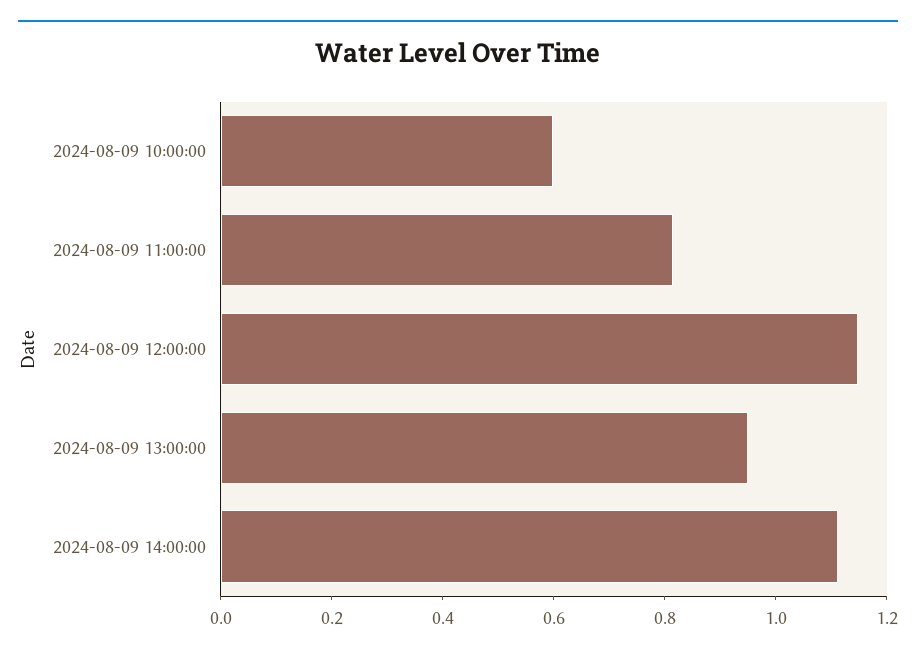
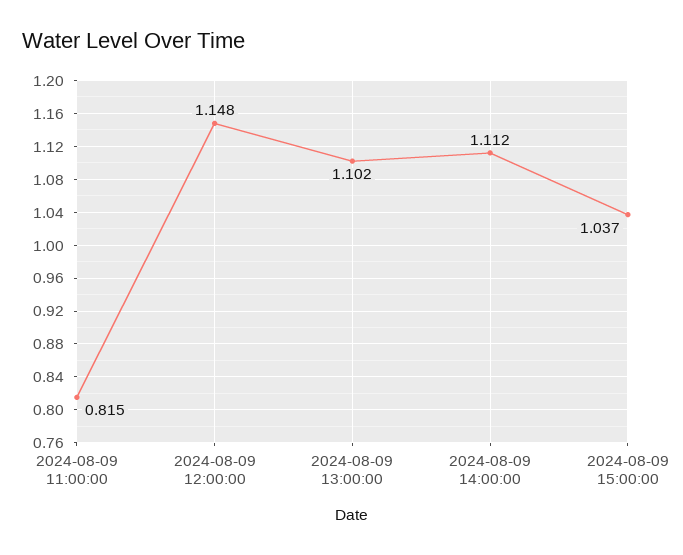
2024-08-09 10:00:00: 0.6 -> none
2024-08-09 13:00:00: 0.95 -> 1.102
2024-08-09 15:00:00: none -> 1.037

